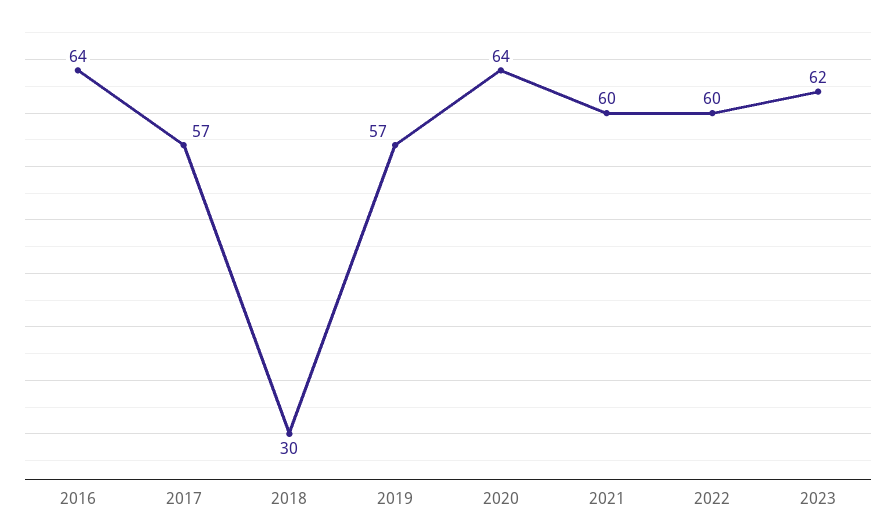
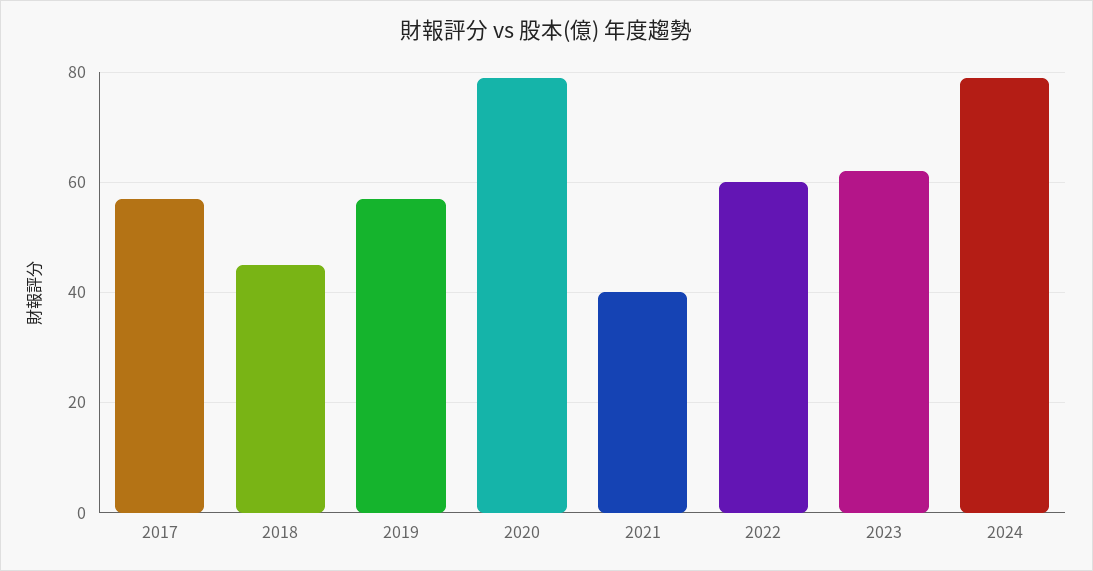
2016: 64 -> none
2018: 30 -> 45
2020: 64 -> 80
2021: 60 -> 40
2024: none -> 80

